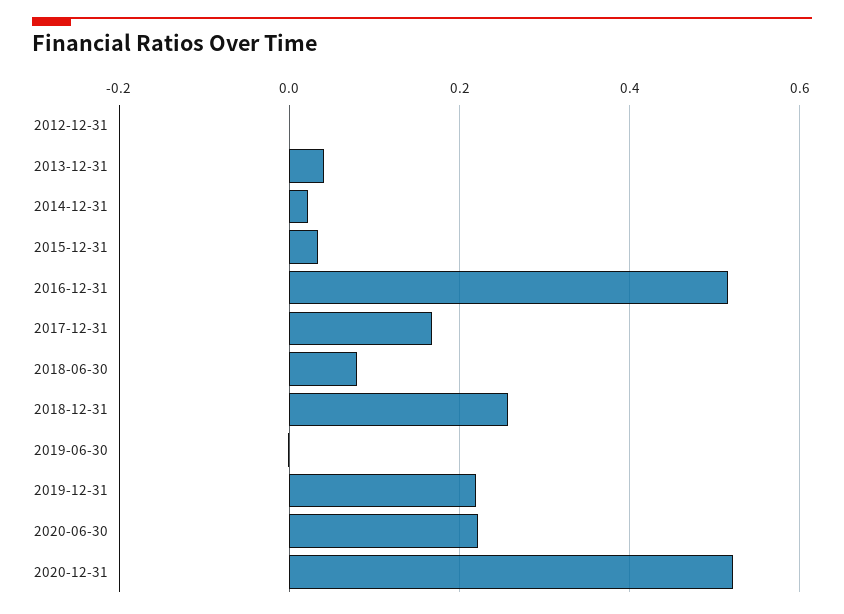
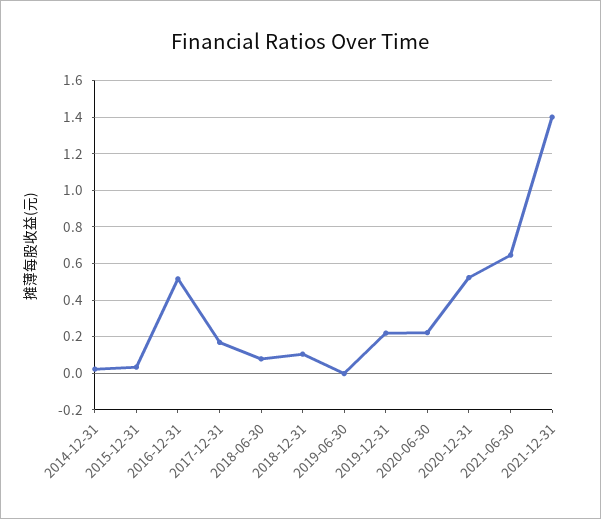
2012-12-31: 0 -> none
2013-12-31: 0.04 -> none
2018-12-31: 0.26 -> 0.1
2021-06-30: none -> 0.65
2021-12-31: none -> 1.4

